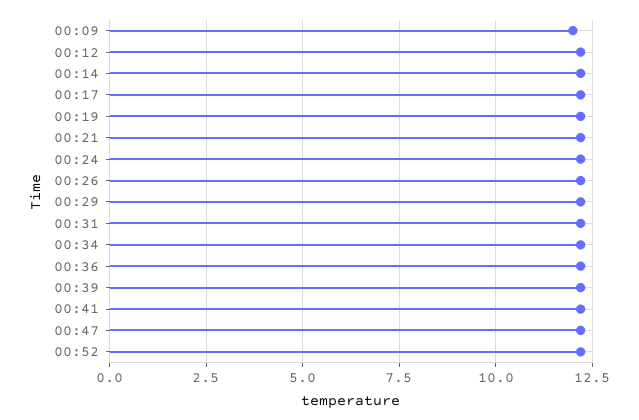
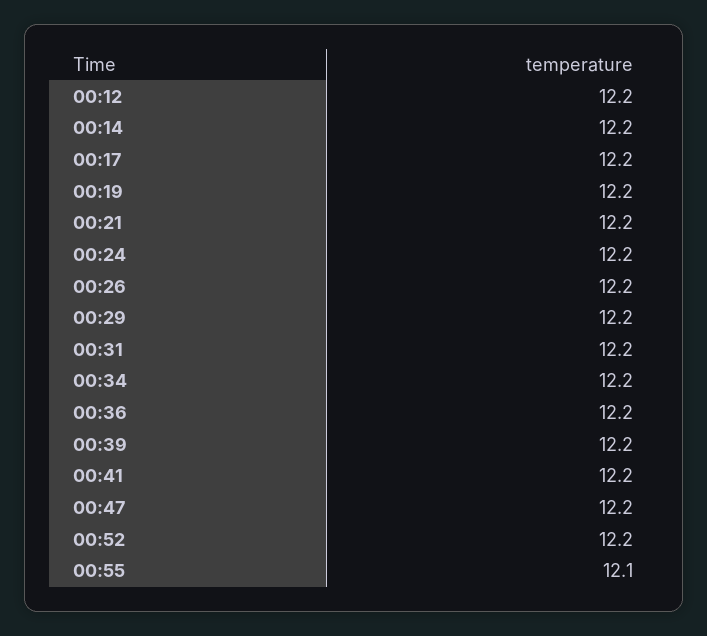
00:09: 12 -> none
00:55: none -> 12.1

